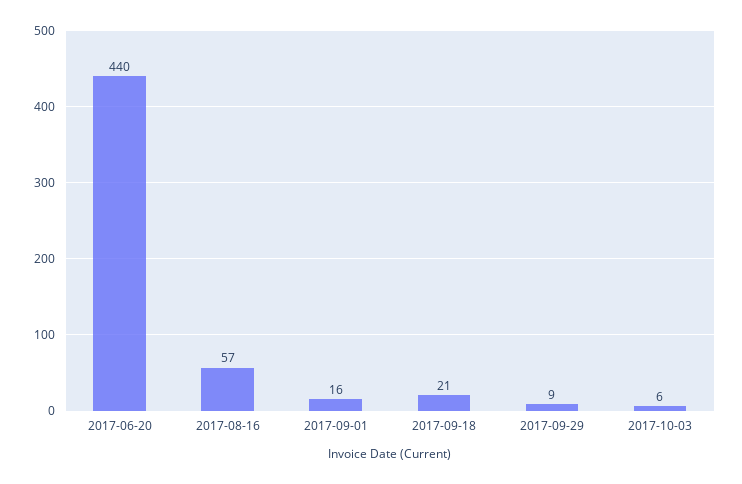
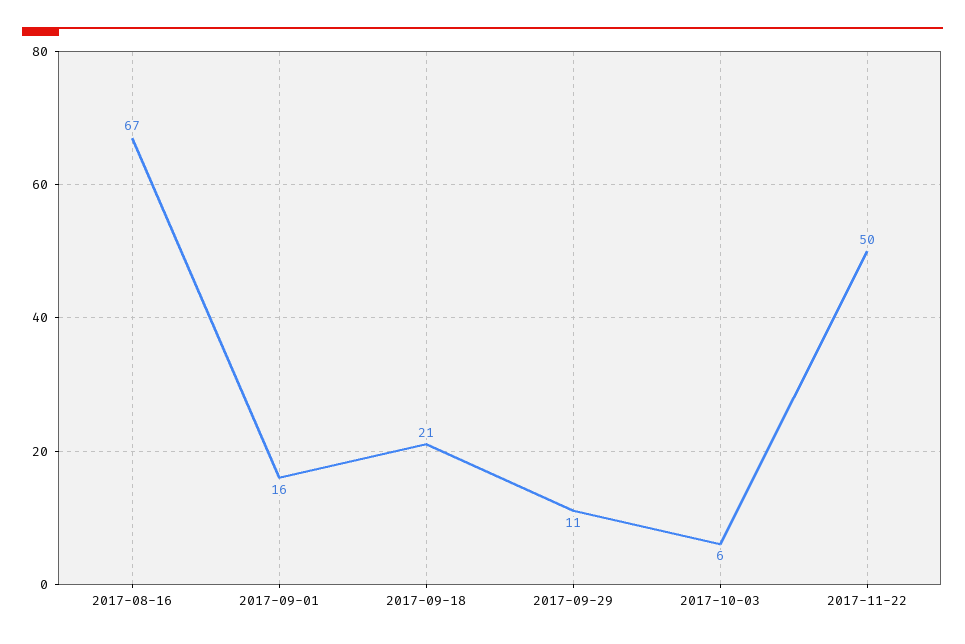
2017-06-20: 440 -> none
2017-08-16: 57 -> 67
2017-09-29: 9 -> 11
2017-11-22: none -> 50

